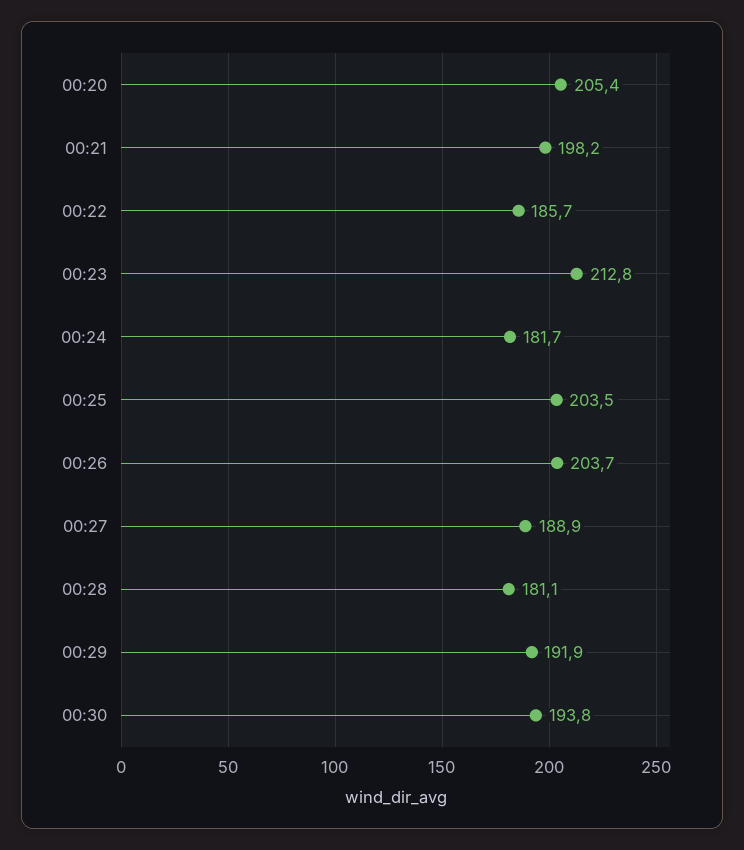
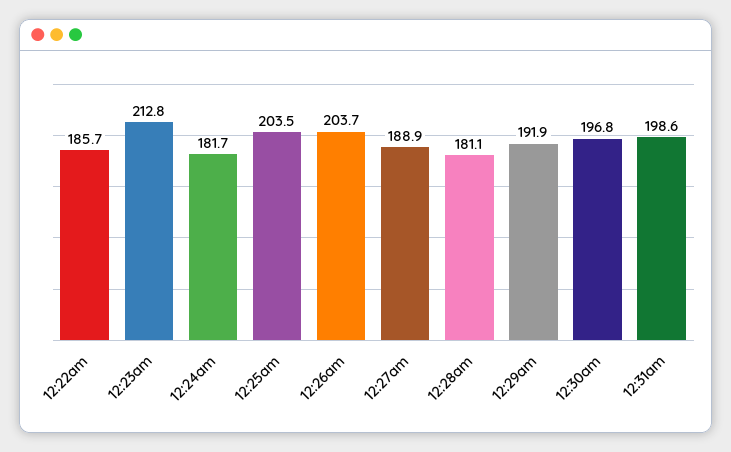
00:20: 205.4 -> none
00:21: 198.2 -> none
00:30: 193.8 -> 196.8
12:31am: none -> 198.6

